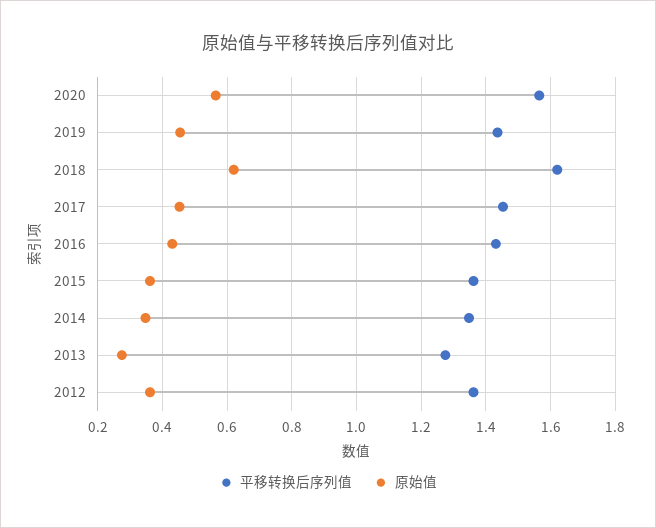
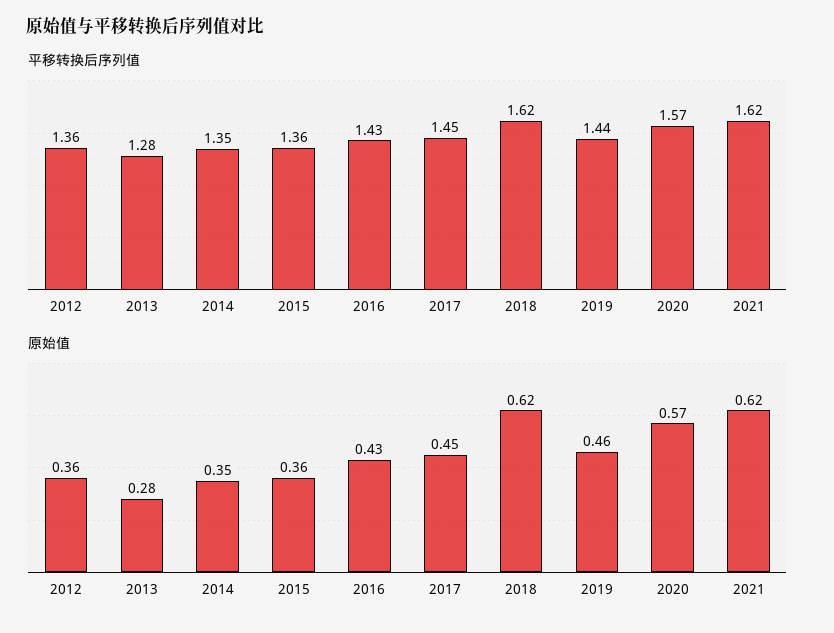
平移转换后序列值, 2021: none -> 1.62
原始值, 2021: none -> 0.62

